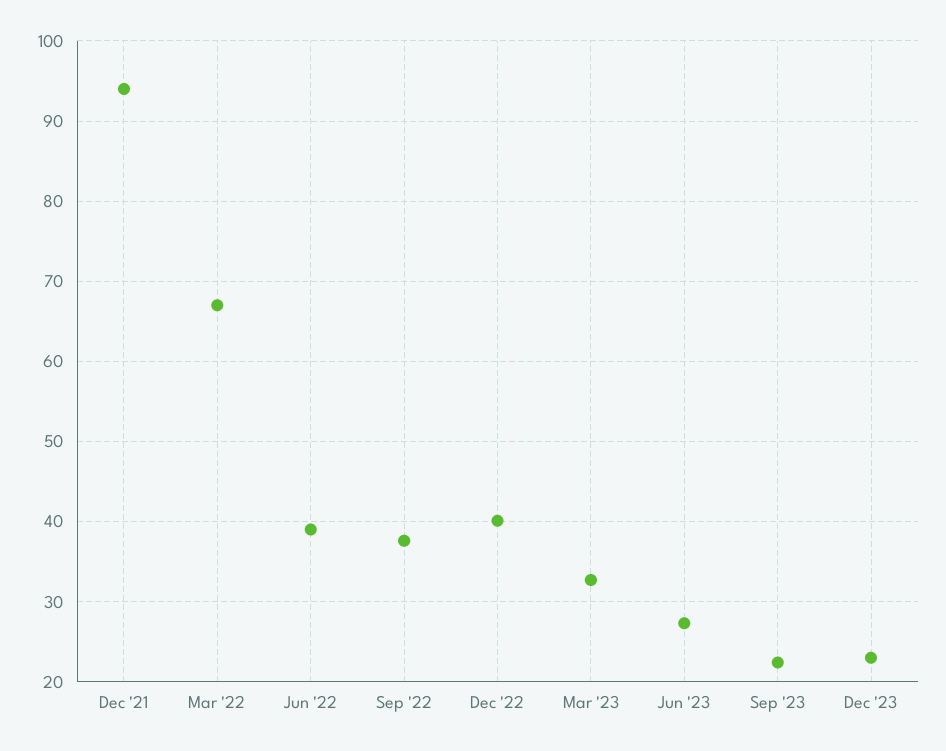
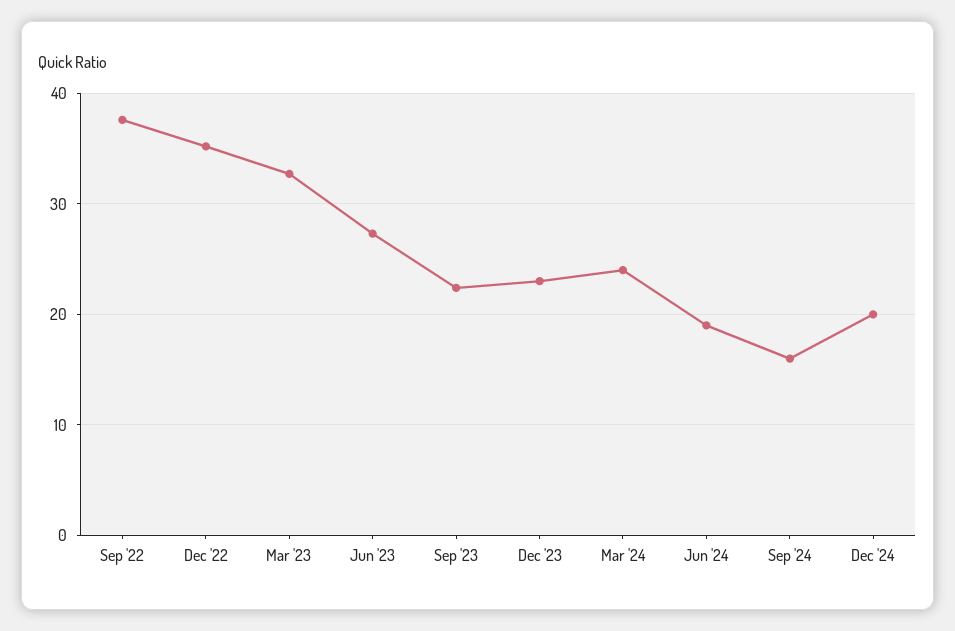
Dec '21: 94 -> none
Mar '22: 67 -> none
Jun '22: 39 -> none
Dec '22: 40 -> 35
Mar '24: none -> 24
Jun '24: none -> 19
Sep '24: none -> 16
Dec '24: none -> 20

